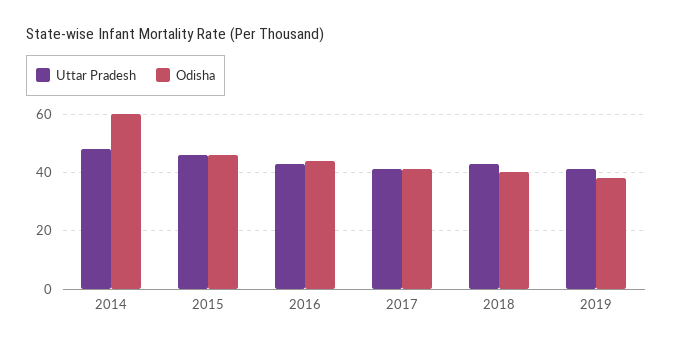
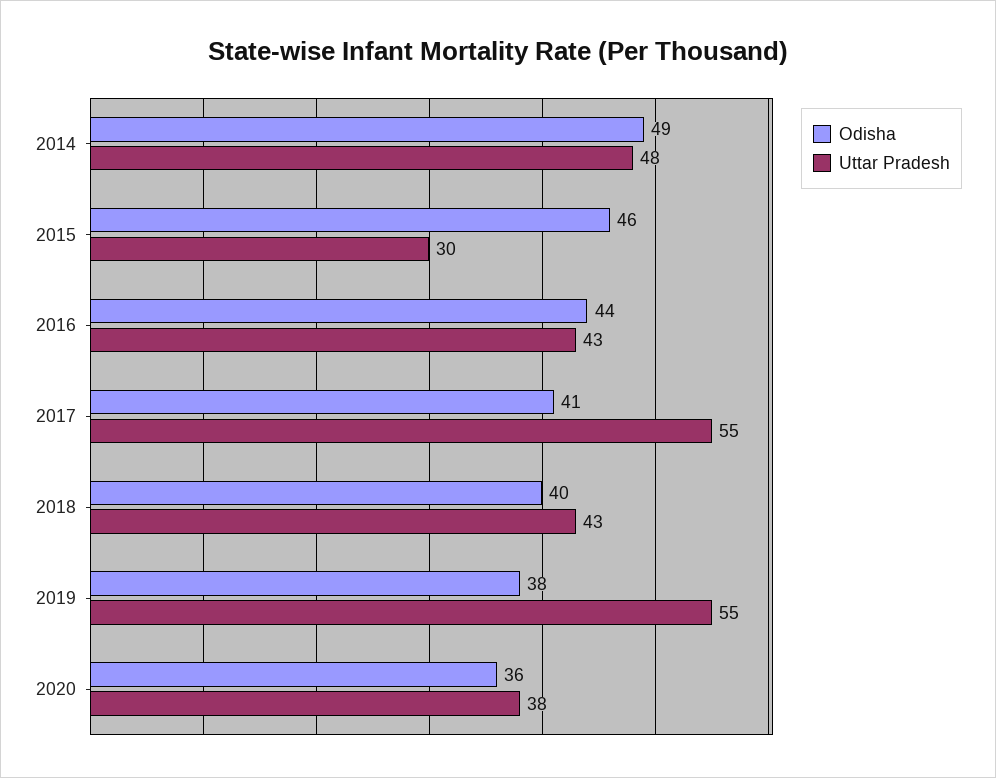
Odisha, 2014: 60 -> 49
Uttar Pradesh, 2015: 45 -> 30
Uttar Pradesh, 2017: 40 -> 55
Uttar Pradesh, 2019: 40 -> 55
Odisha, 2020: none -> 36
Uttar Pradesh, 2020: none -> 38

